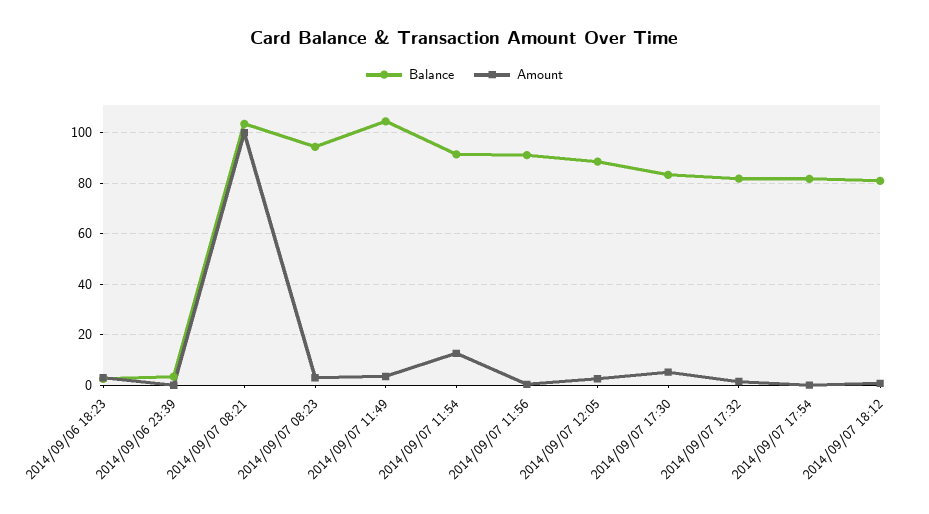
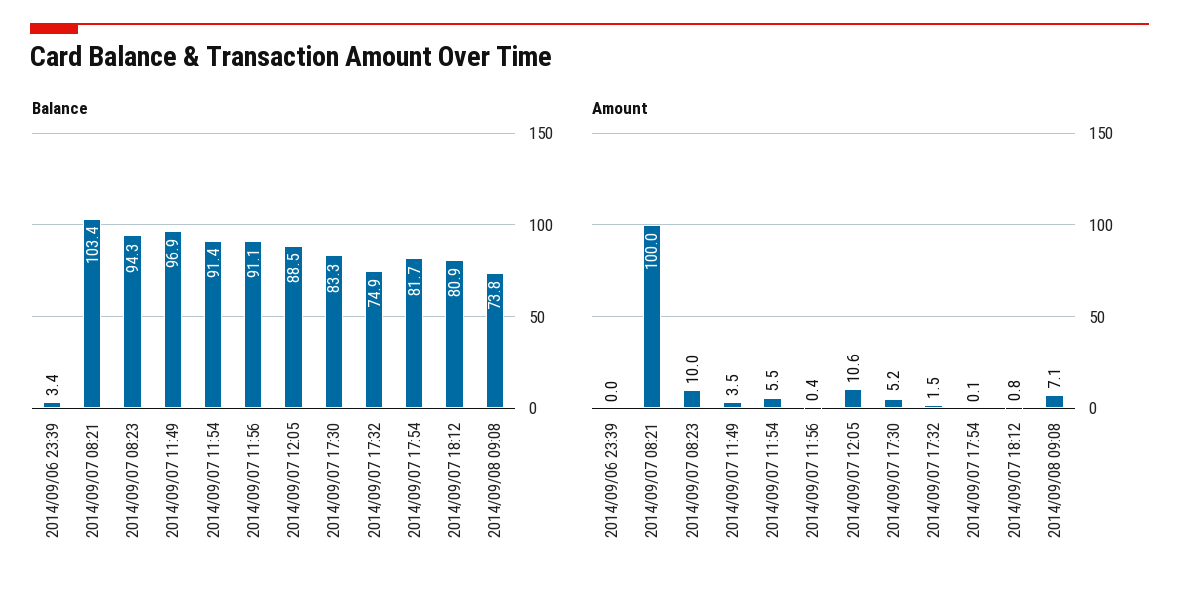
Balance, 2014/09/06 18:23: 2.5 -> none
Amount, 2014/09/06 18:23: 2.5 -> none
Amount, 2014/09/07 08:23: 2.5 -> 10
Balance, 2014/09/07 11:49: 105 -> 96.9
Amount, 2014/09/07 11:54: 12.5 -> 5.5
Amount, 2014/09/07 12:05: 2.5 -> 10.6
Balance, 2014/09/07 17:32: 82.5 -> 74.9
Balance, 2014/09/08 09:08: none -> 73.8
Amount, 2014/09/08 09:08: none -> 7.1

